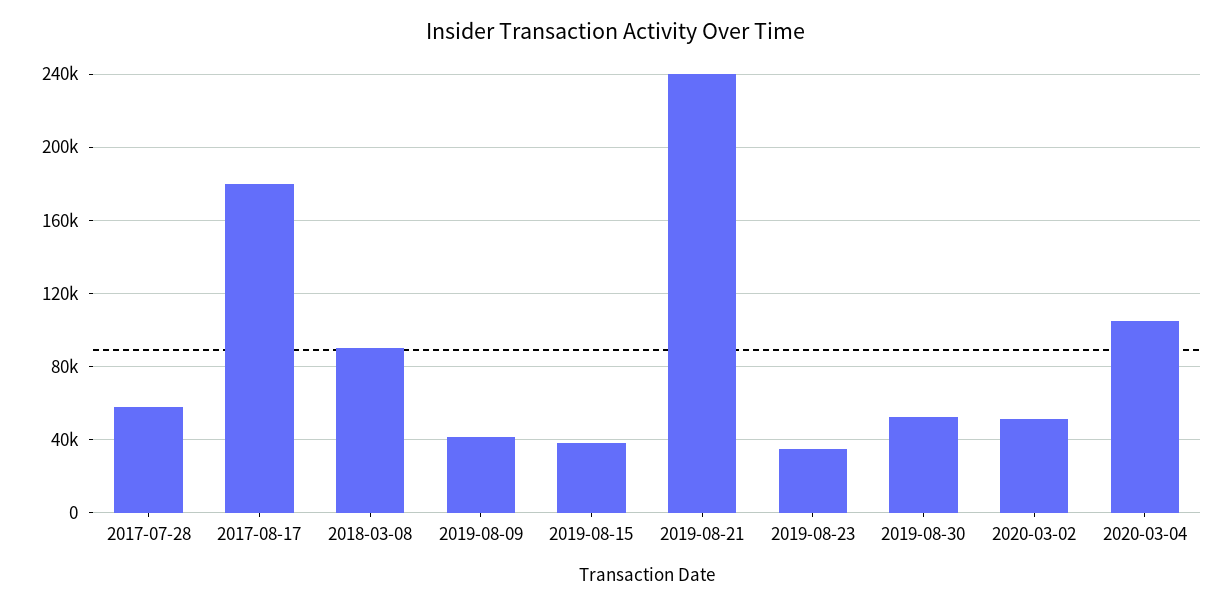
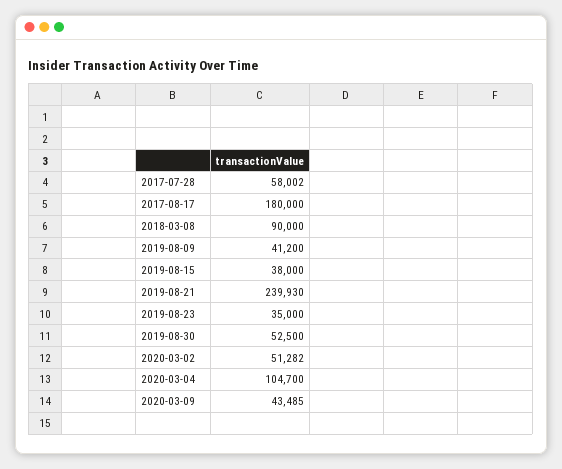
2020-03-09: none -> 43485

